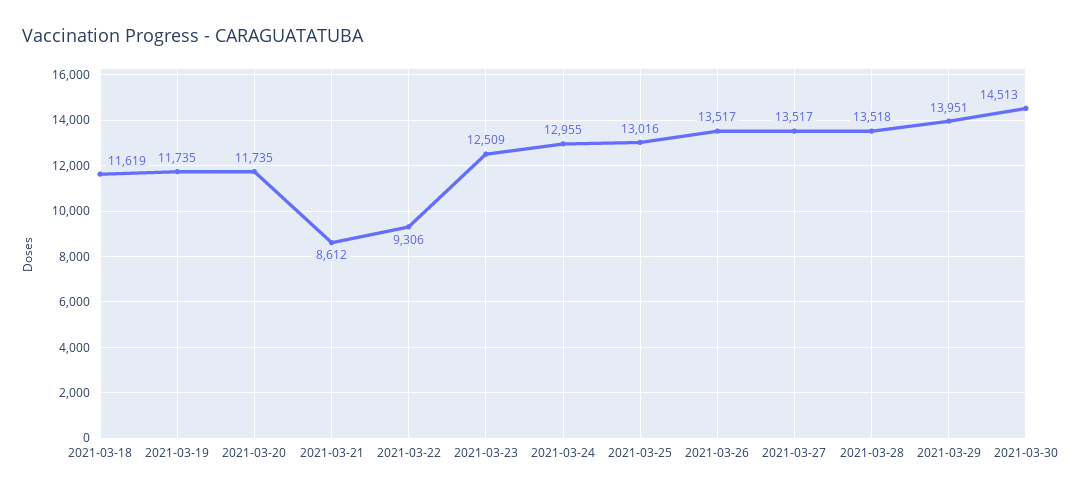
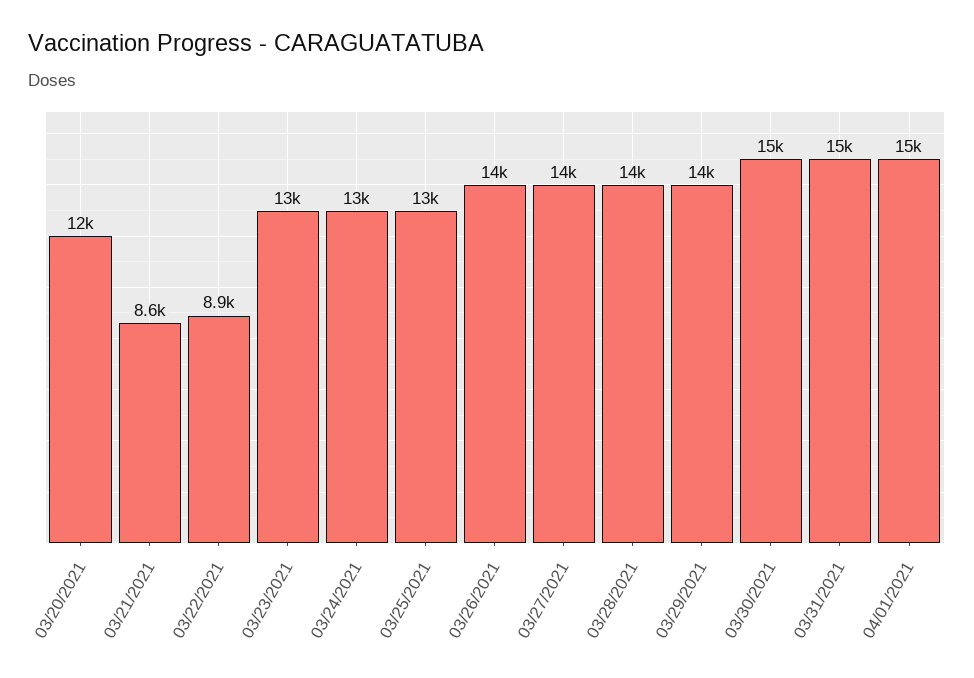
2021-03-18: 11619 -> none
2021-03-19: 11735 -> none
2021-03-22: 9306 -> 8900
03/31/2021: none -> 15000
04/01/2021: none -> 15000

